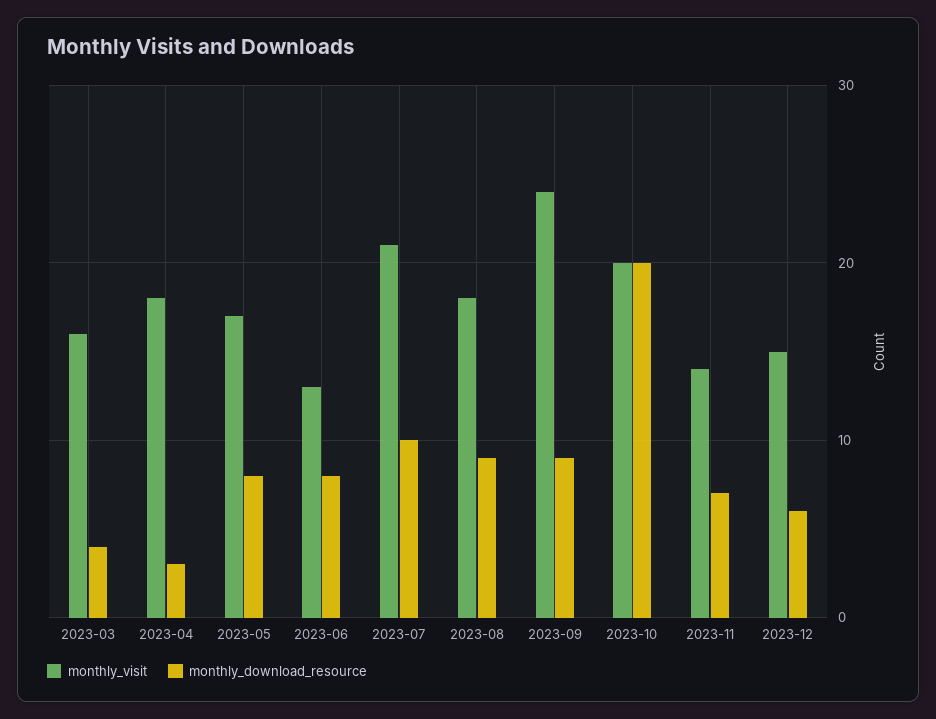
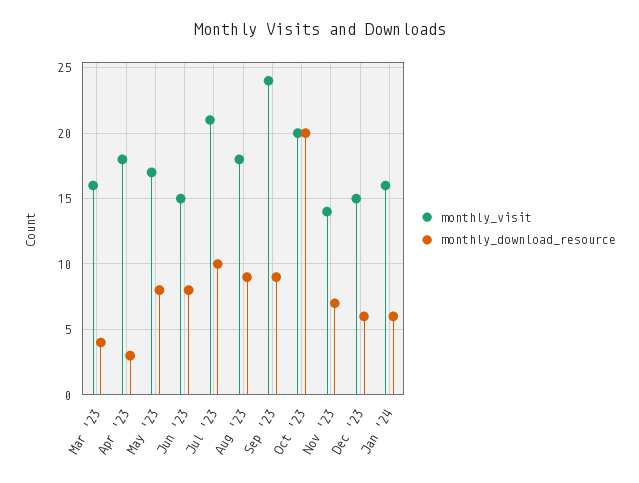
monthly_visit, 2023-06: 13 -> 15
monthly_visit, Jan '24: none -> 16
monthly_download_resource, Jan '24: none -> 6

